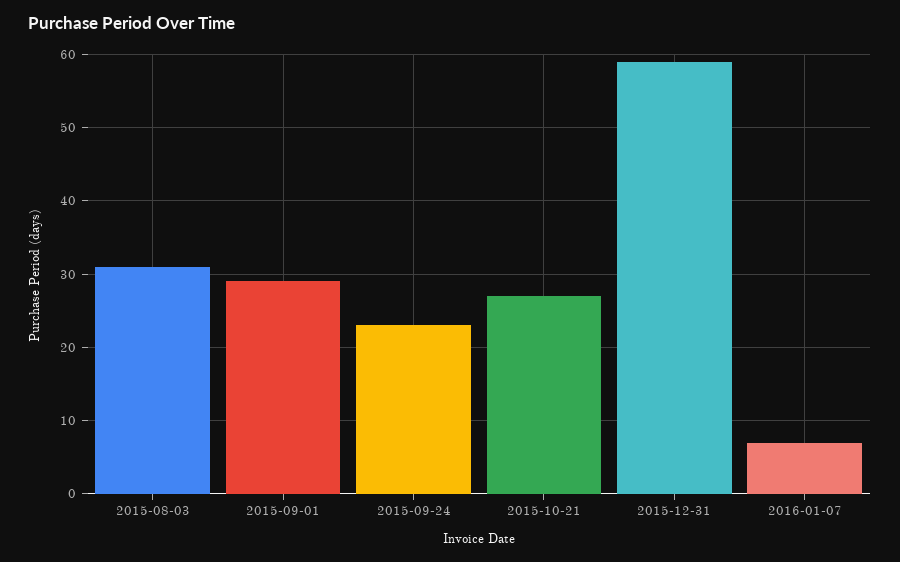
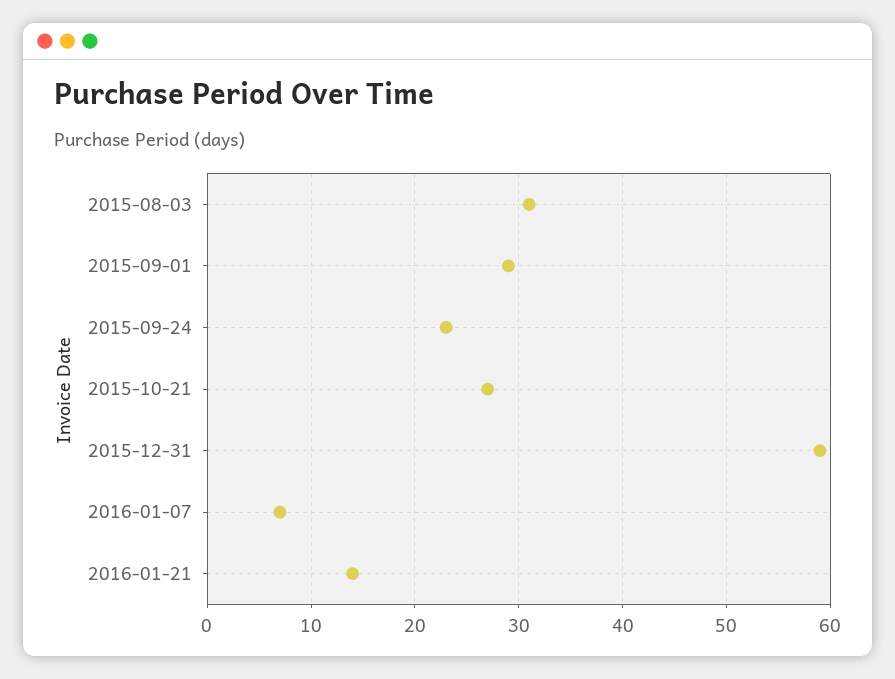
2016-01-21: none -> 14

